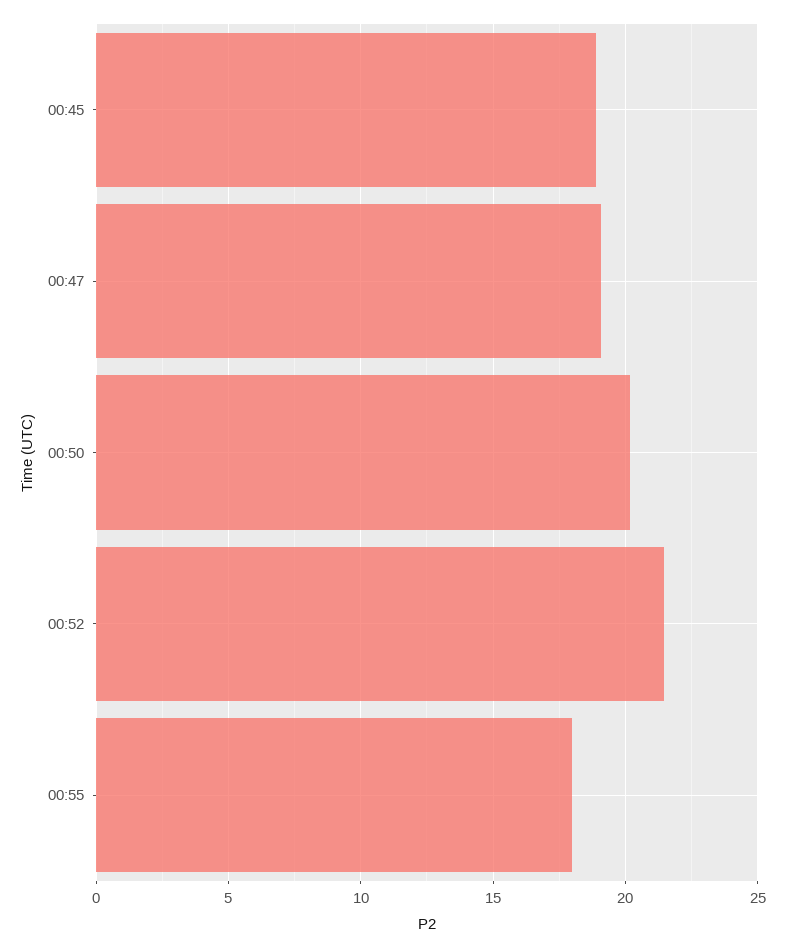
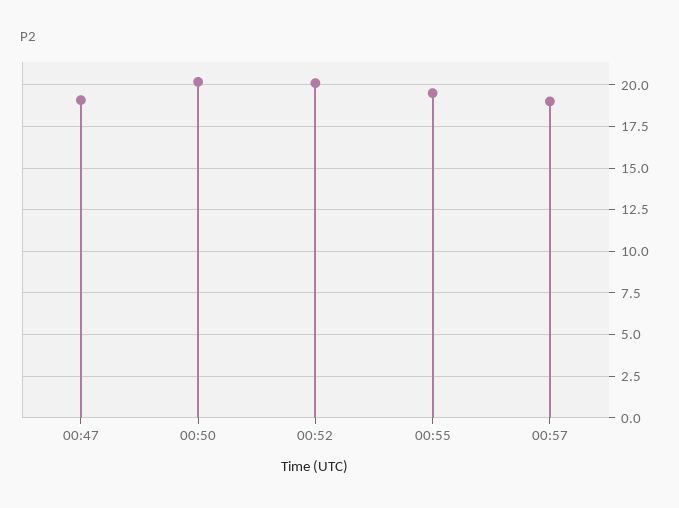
00:45: 19 -> none
00:52: 21.5 -> 20
00:55: 18 -> 19.5
00:57: none -> 19

